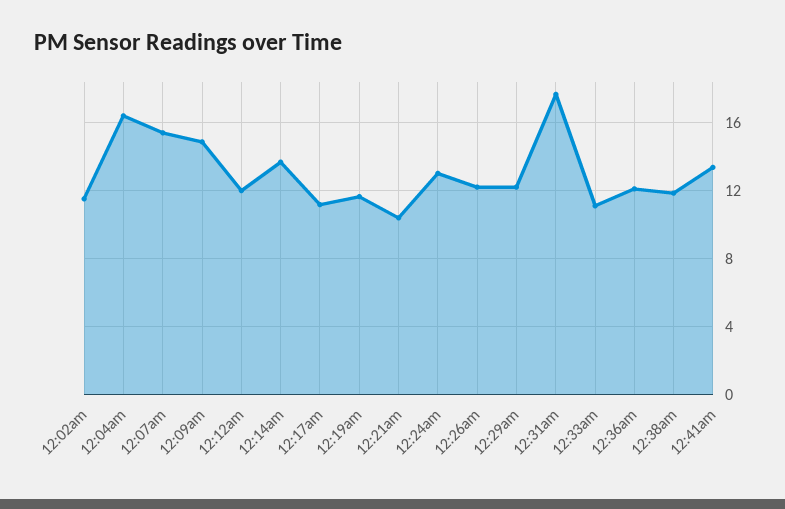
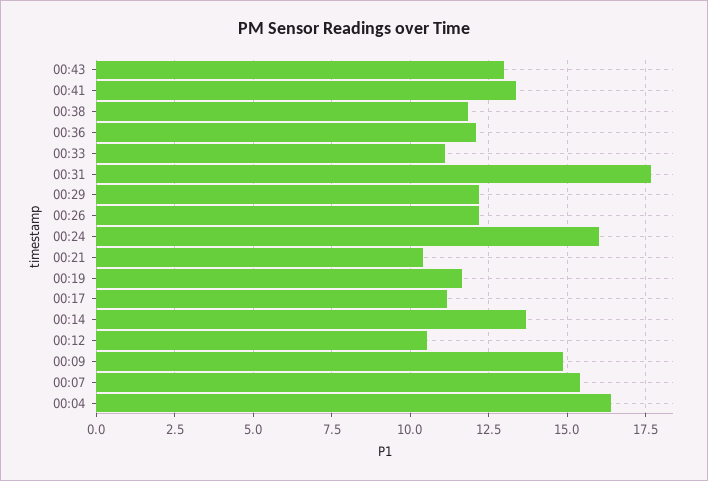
12:02am: 11.5 -> none
12:12am: 12 -> 10.5
12:24am: 13 -> 16
00:43: none -> 13

